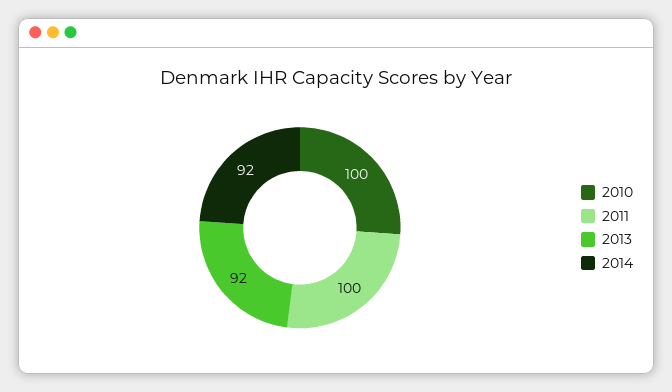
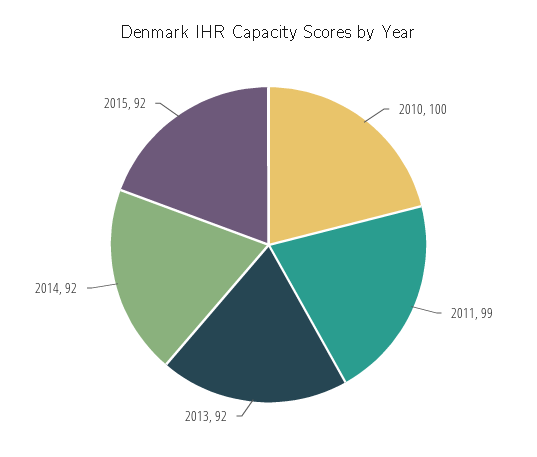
2011: 100 -> 99
2015: none -> 92

